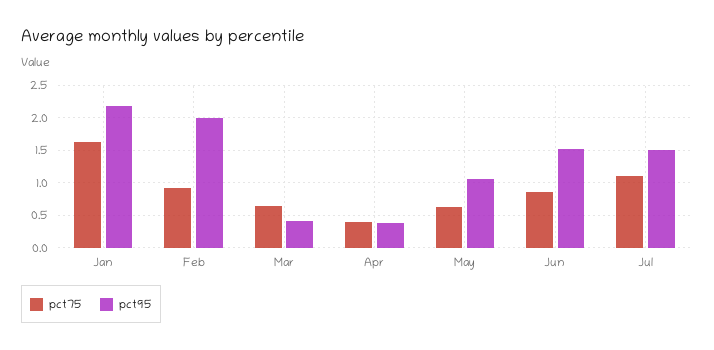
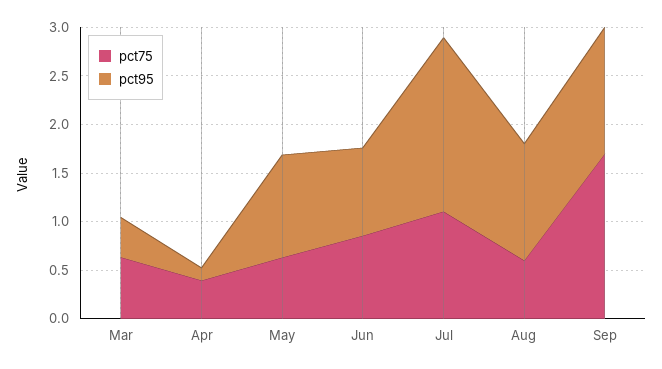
pct75, Jan: 1.6 -> none
pct95, Jan: 2.2 -> none
pct75, Feb: 0.9 -> none
pct95, Feb: 2 -> none
pct95, Apr: 0.4 -> 0.1
pct95, Jun: 1.5 -> 0.9
pct95, Jul: 1.5 -> 1.8
pct75, Aug: none -> 0.6
pct95, Aug: none -> 1.2
pct75, Sep: none -> 1.7
pct95, Sep: none -> 1.3

